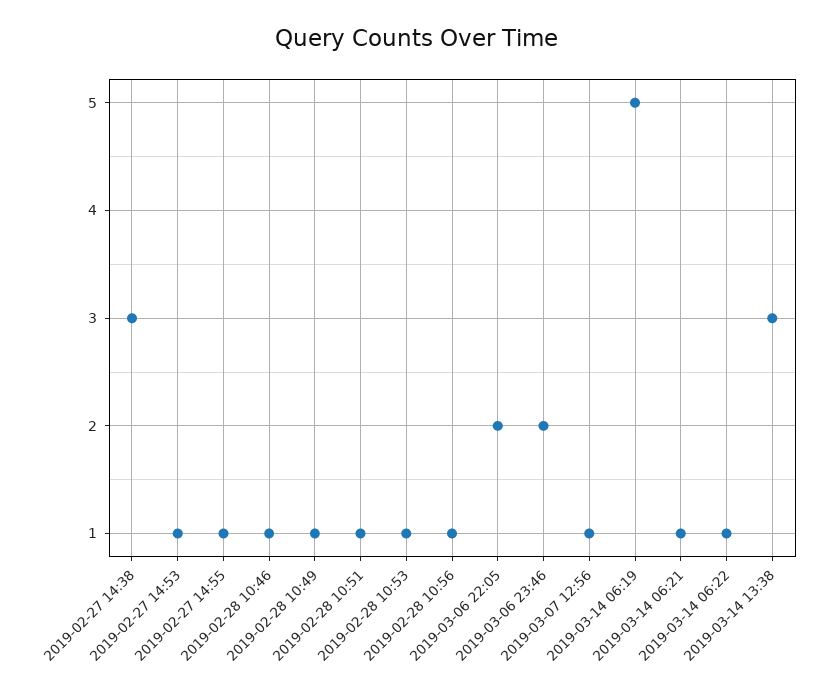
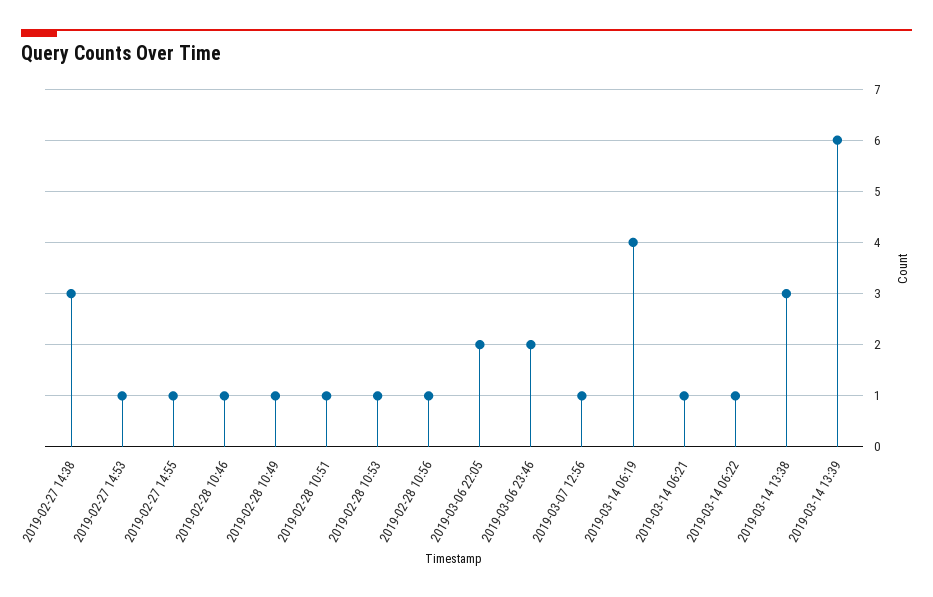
2019-03-14 06:19: 5 -> 4
2019-03-14 13:39: none -> 6

